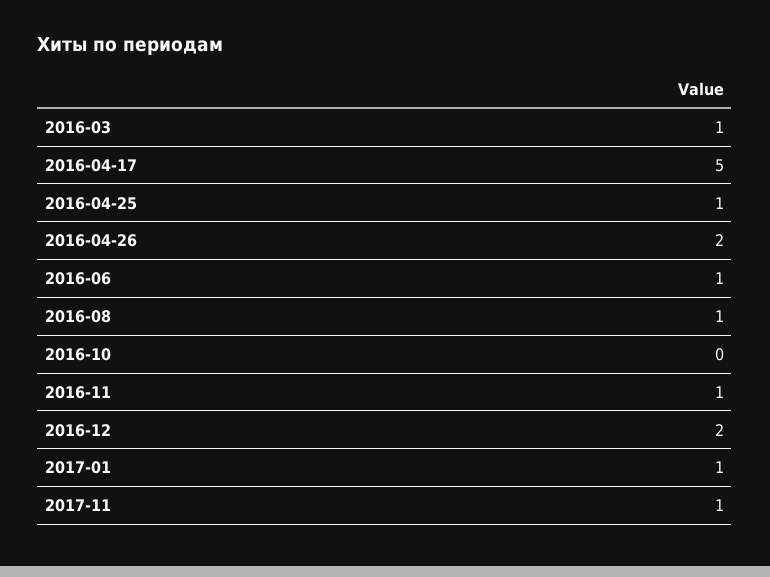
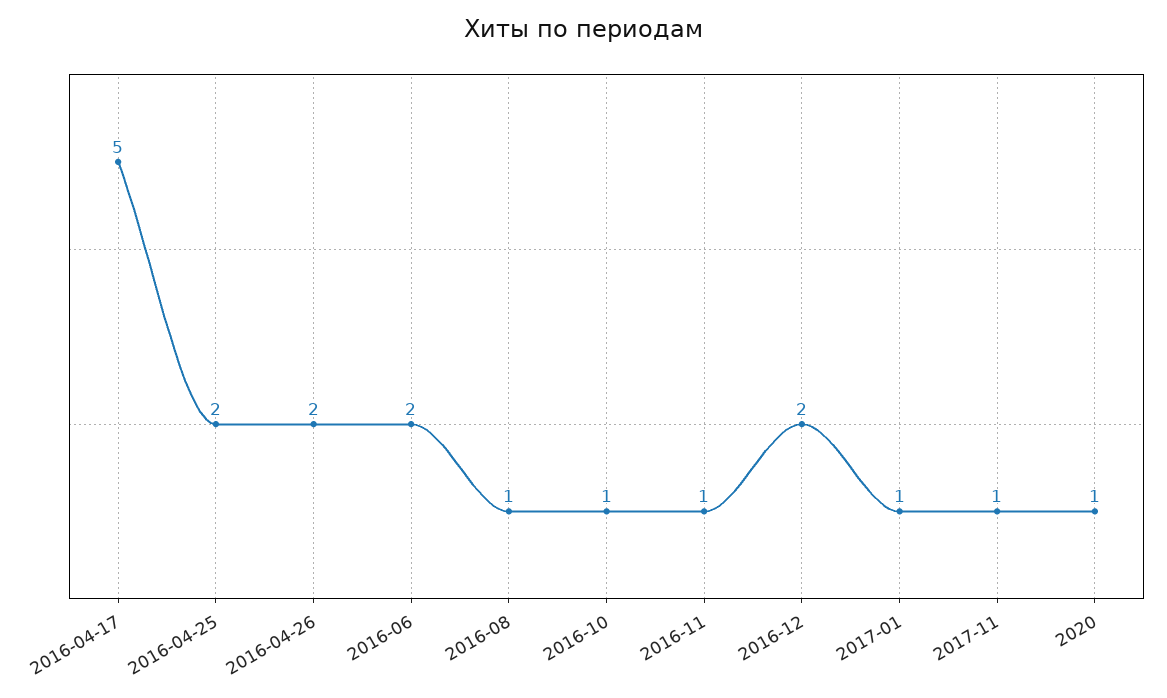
2016-03: 1 -> none
2016-04-25: 1 -> 2
2016-06: 1 -> 2
2016-10: 0 -> 1
2020: none -> 1

